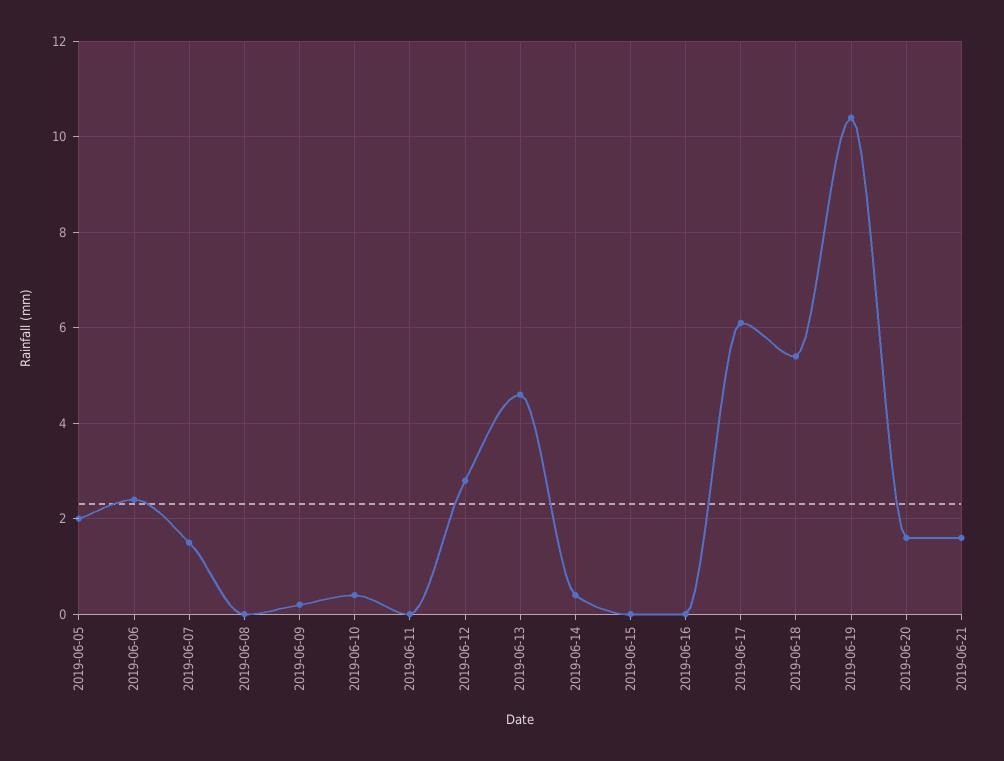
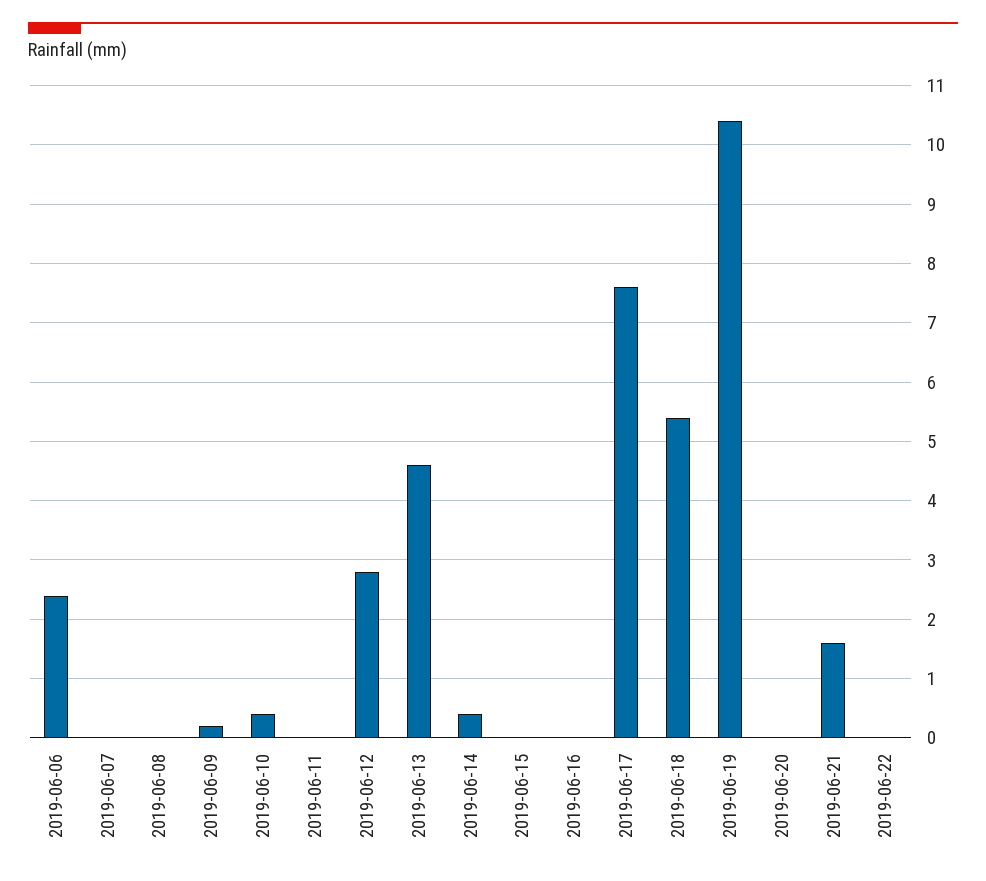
2019-06-05: 2 -> none
2019-06-07: 1.5 -> 0
2019-06-17: 6 -> 7.5
2019-06-20: 1.5 -> 0
2019-06-22: none -> 0

